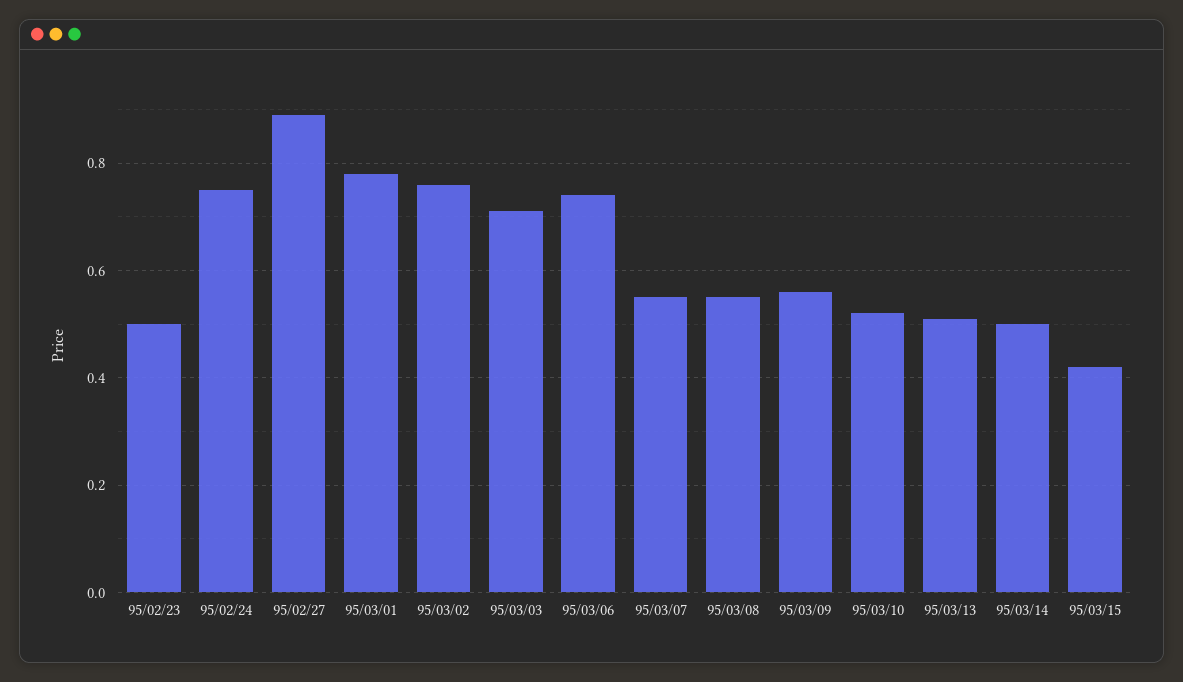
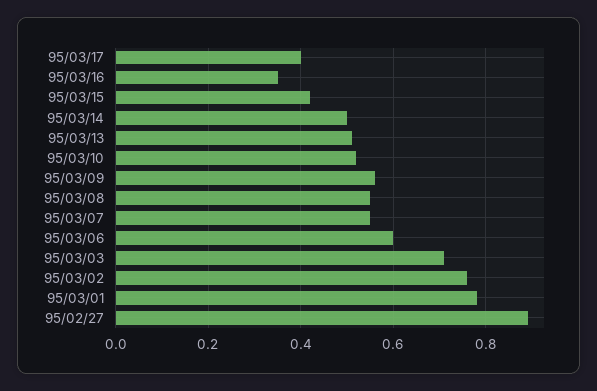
95/02/23: 0.5 -> none
95/02/24: 0.75 -> none
95/03/06: 0.75 -> 0.6
95/03/17: none -> 0.4
95/03/16: none -> 0.35

